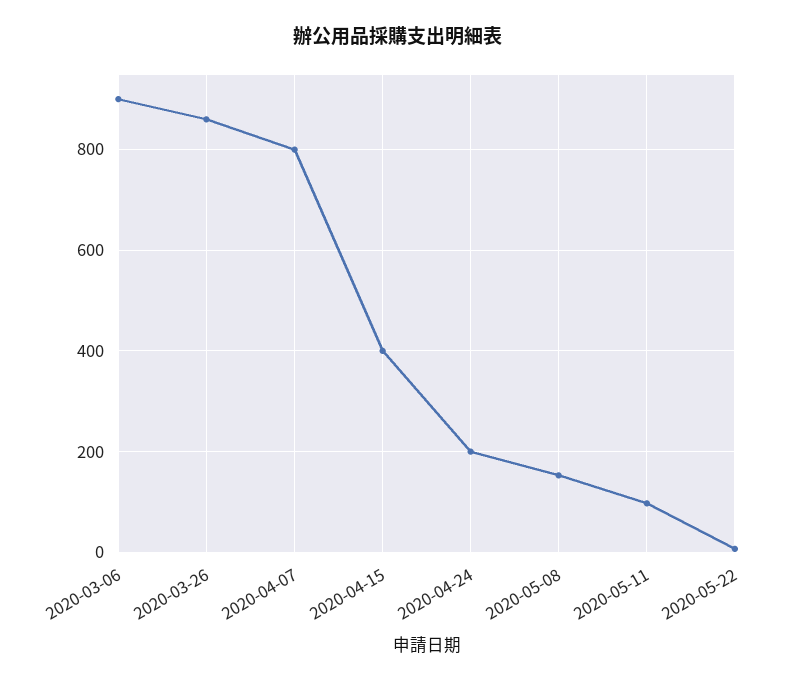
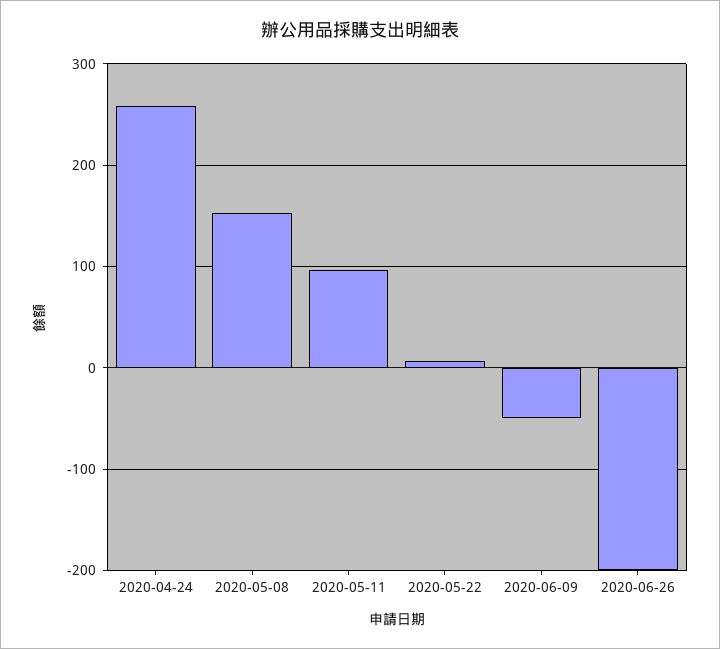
2020-03-06: 900 -> none
2020-03-26: 860 -> none
2020-04-07: 800 -> none
2020-04-15: 400 -> none
2020-04-24: 200 -> 260
2020-06-09: none -> -50
2020-06-26: none -> -200

